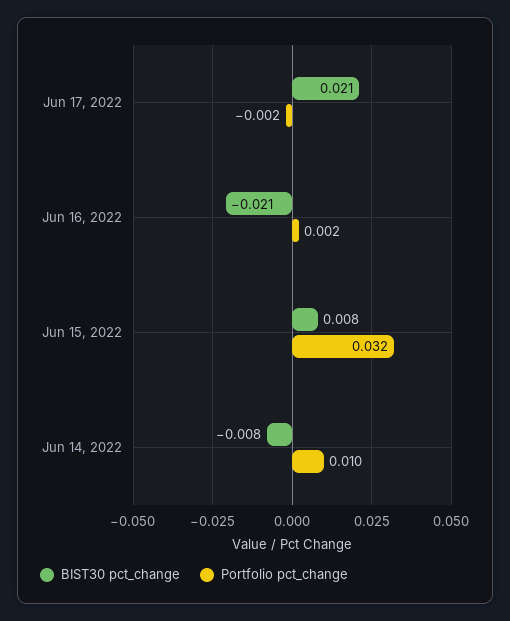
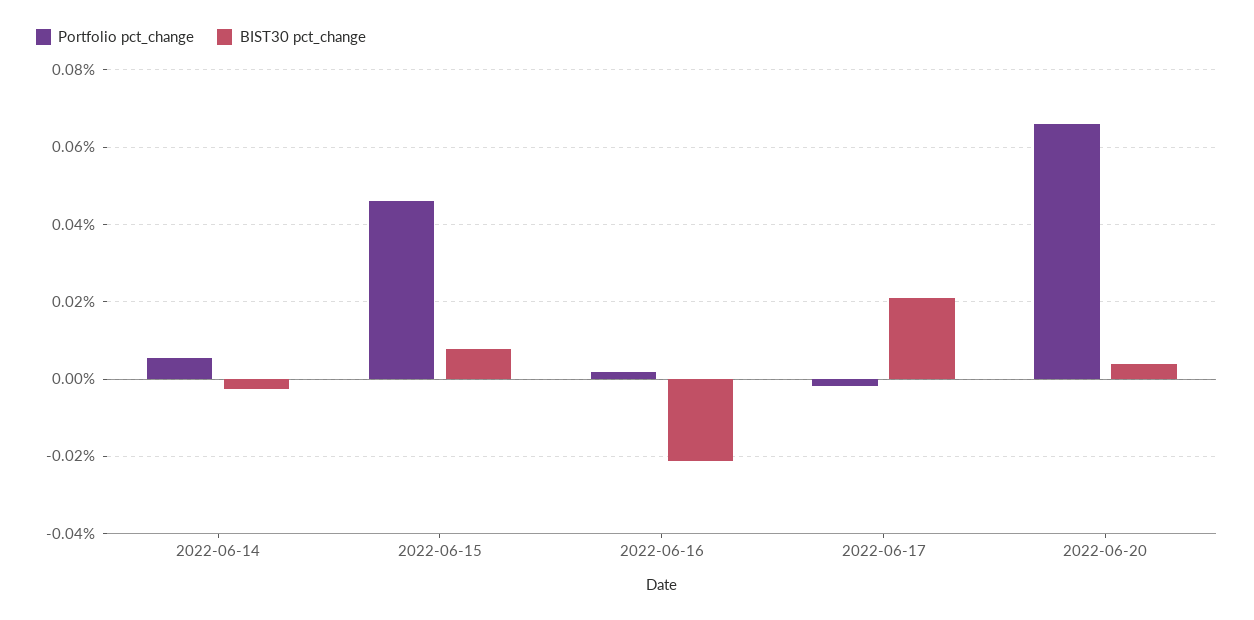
Portfolio pct_change, Jun 15, 2022: 0.032 -> 0.046
BIST30 pct_change, Jun 14, 2022: -0.008 -> -0.002
Portfolio pct_change, Jun 14, 2022: 0.01 -> 0.006
Portfolio pct_change, 2022-06-20: none -> 0.066
BIST30 pct_change, 2022-06-20: none -> 0.004

